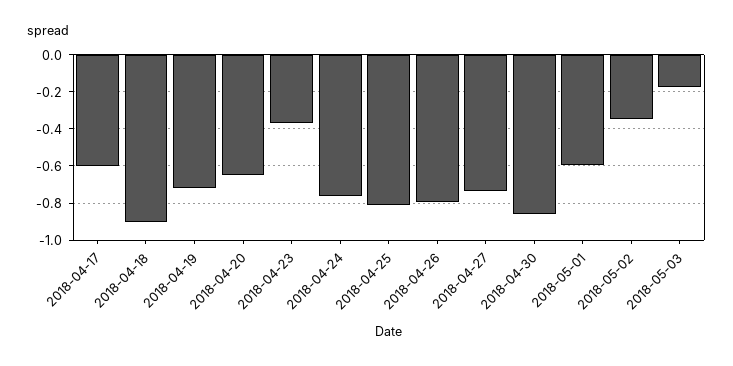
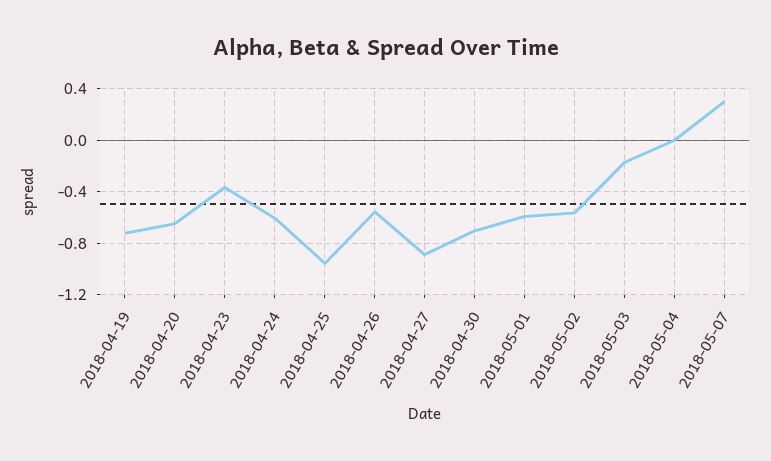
2018-04-17: -0.6 -> none
2018-04-18: -0.9 -> none
2018-04-24: -0.75 -> -0.6
2018-04-25: -0.8 -> -0.95
2018-04-26: -0.8 -> -0.55
2018-04-27: -0.75 -> -0.9
2018-04-30: -0.85 -> -0.7
2018-05-02: -0.35 -> -0.55
2018-05-04: none -> 0
2018-05-07: none -> 0.3

